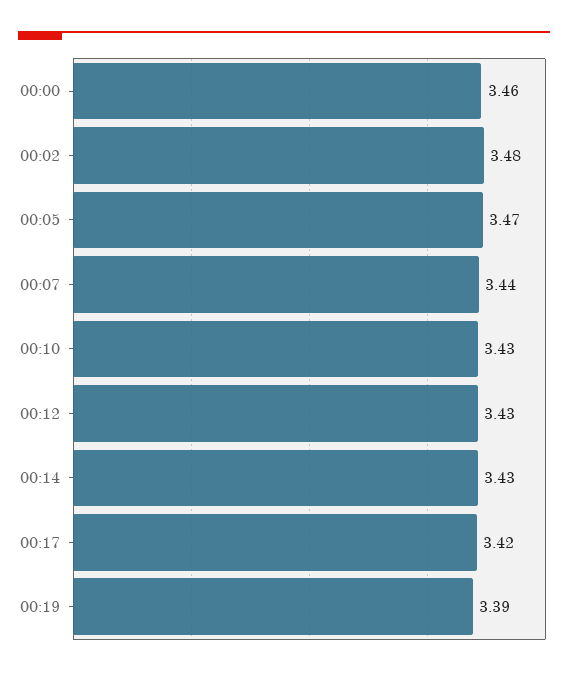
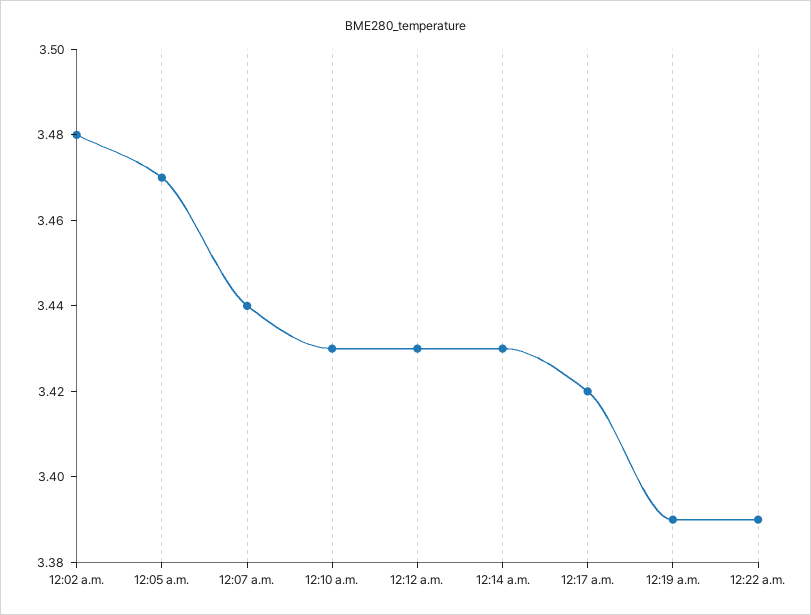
00:00: 3.46 -> none
12:22 a.m.: none -> 3.39

